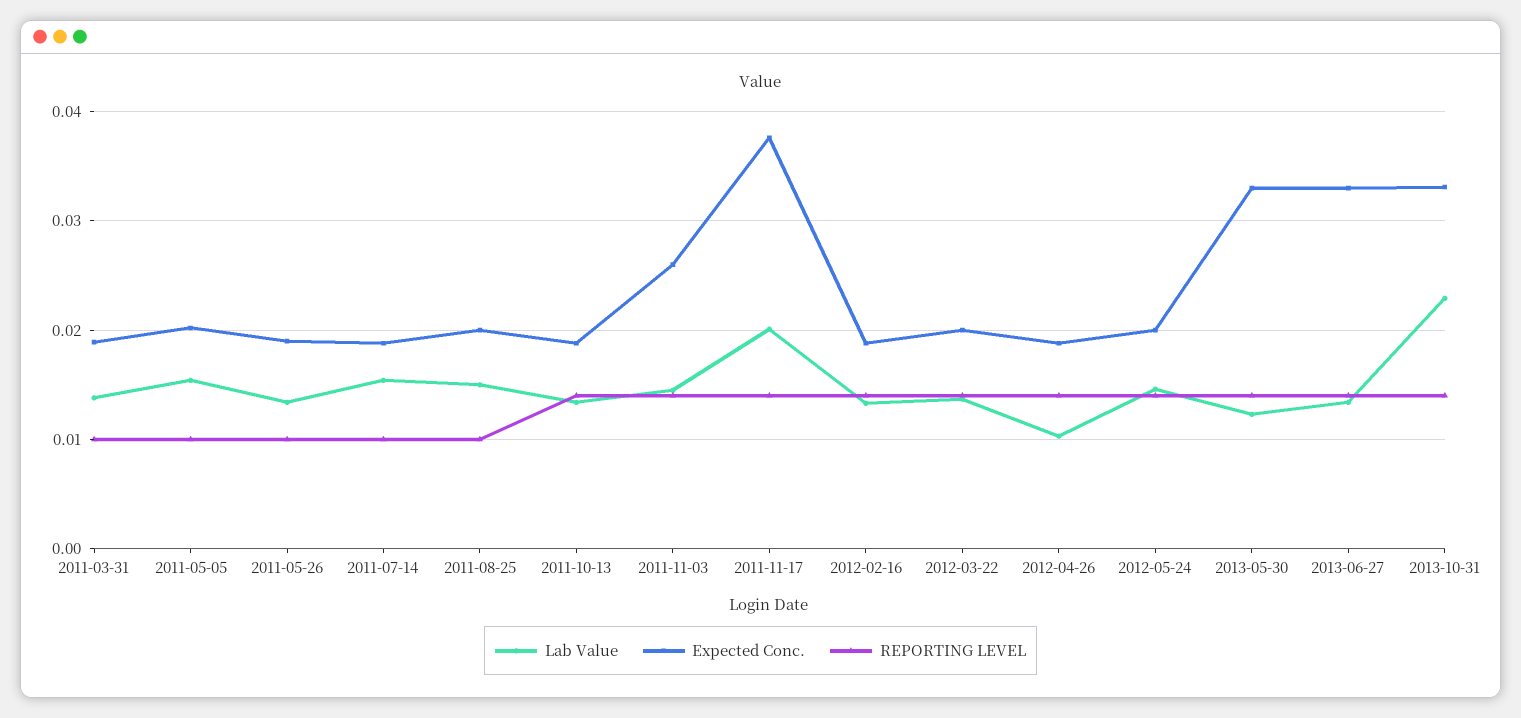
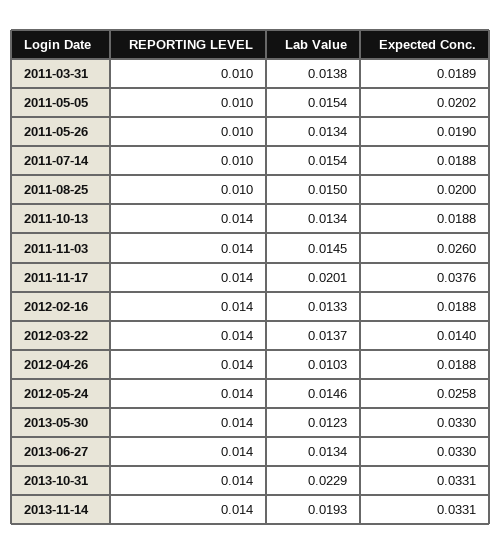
Expected Conc., 2012-03-22: 0.02 -> 0.014
Expected Conc., 2012-05-24: 0.02 -> 0.0258
REPORTING LEVEL, 2013-11-14: none -> 0.014
Lab Value, 2013-11-14: none -> 0.0193
Expected Conc., 2013-11-14: none -> 0.0331

